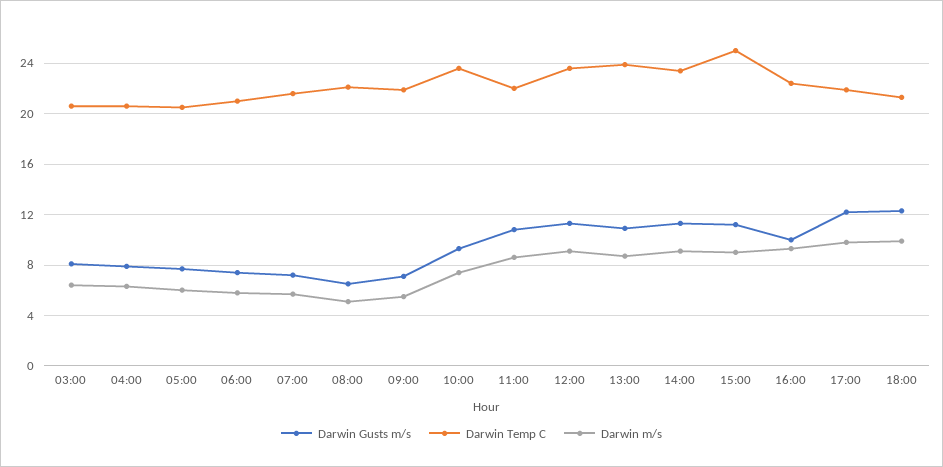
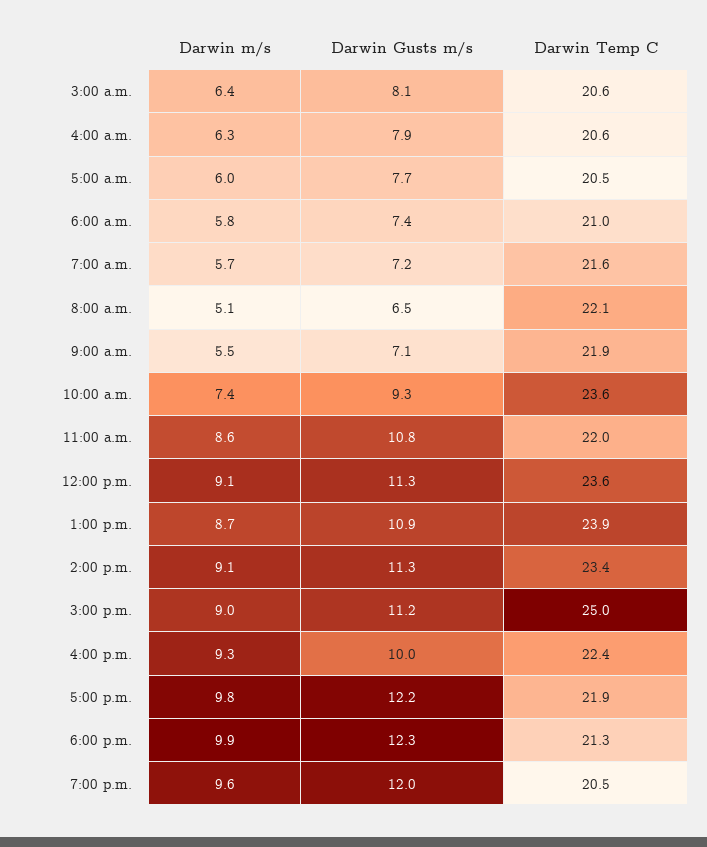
Darwin m/s, 7:00 p.m.: none -> 9.6
Darwin Gusts m/s, 7:00 p.m.: none -> 12
Darwin Temp C, 7:00 p.m.: none -> 20.5

